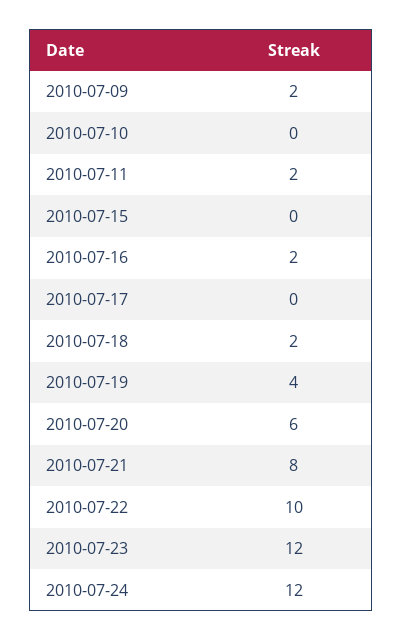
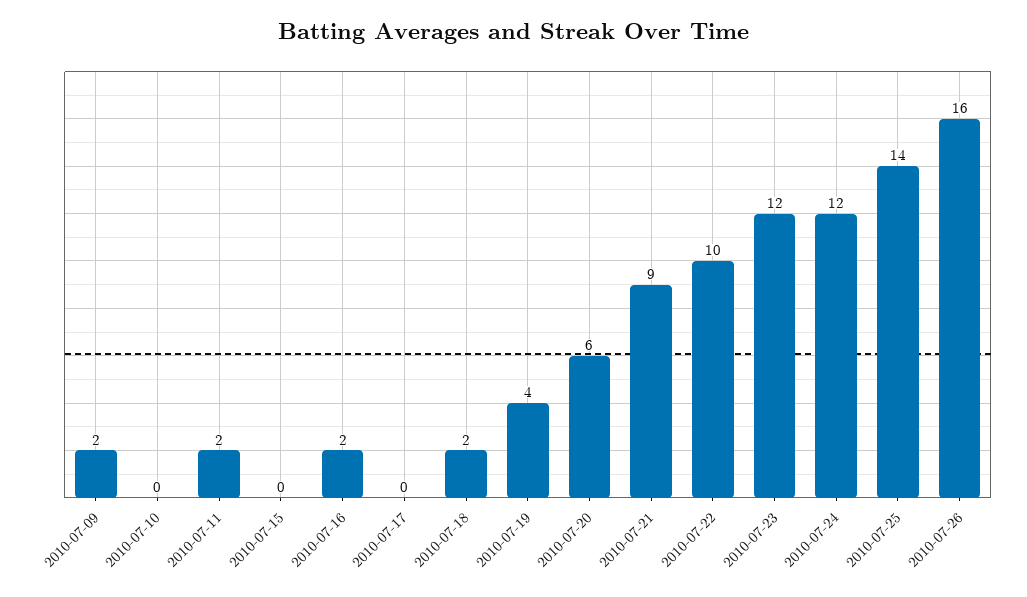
2010-07-21: 8 -> 9
2010-07-25: none -> 14
2010-07-26: none -> 16

